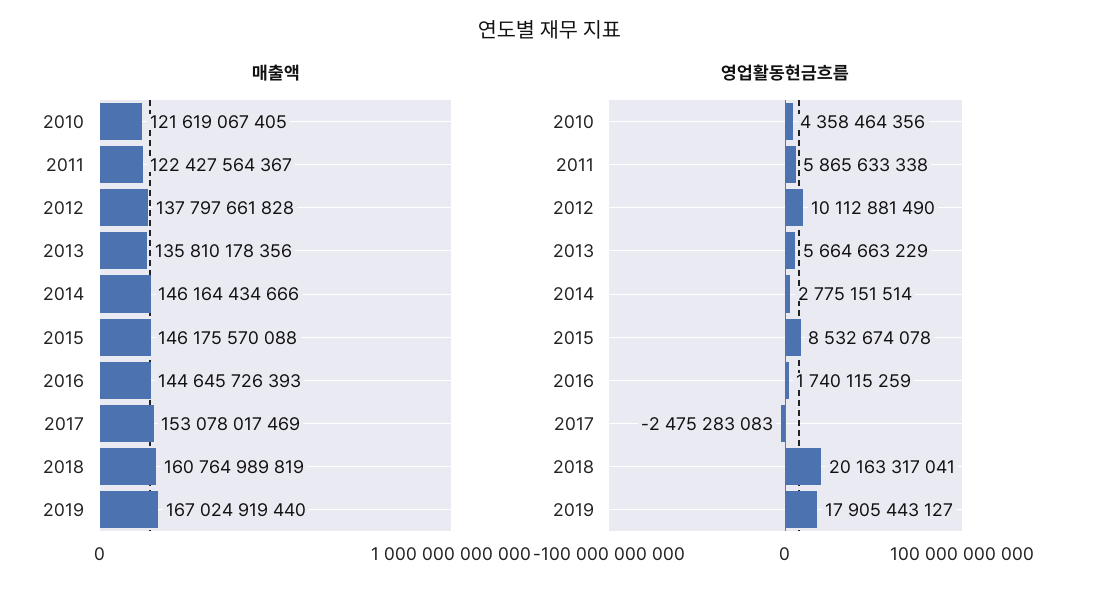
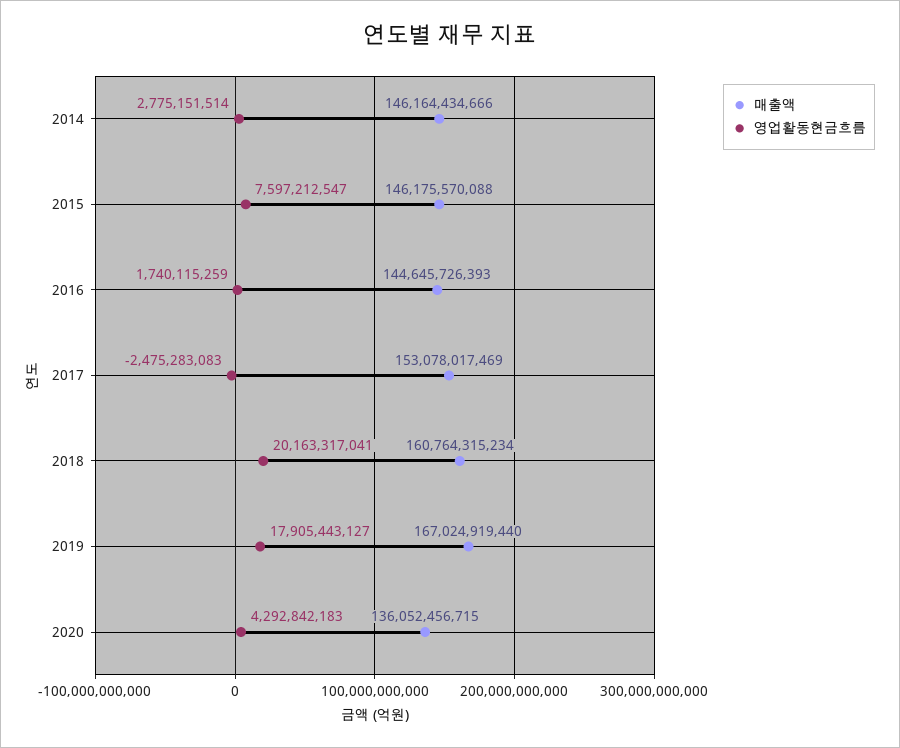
매출액, 2010: 121619067405 -> none
매출액, 2011: 122427564367 -> none
매출액, 2012: 137797661828 -> none
매출액, 2013: 135810178356 -> none
매출액, 2018: 160764989819 -> 160764315234
영업활동현금흐름, 2010: 4358464356 -> none
영업활동현금흐름, 2011: 5865633338 -> none
영업활동현금흐름, 2012: 10112881490 -> none
영업활동현금흐름, 2013: 5664663229 -> none
영업활동현금흐름, 2015: 8532674078 -> 7597212547
매출액, 2020: none -> 136052456715
영업활동현금흐름, 2020: none -> 4292842183

